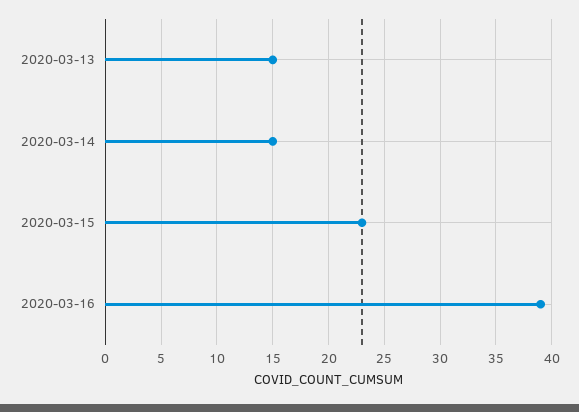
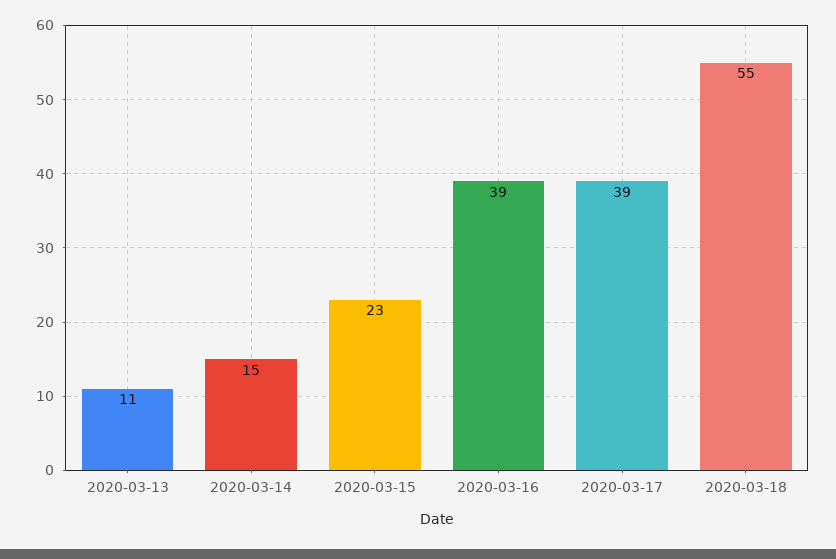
2020-03-13: 15 -> 11
2020-03-17: none -> 39
2020-03-18: none -> 55

